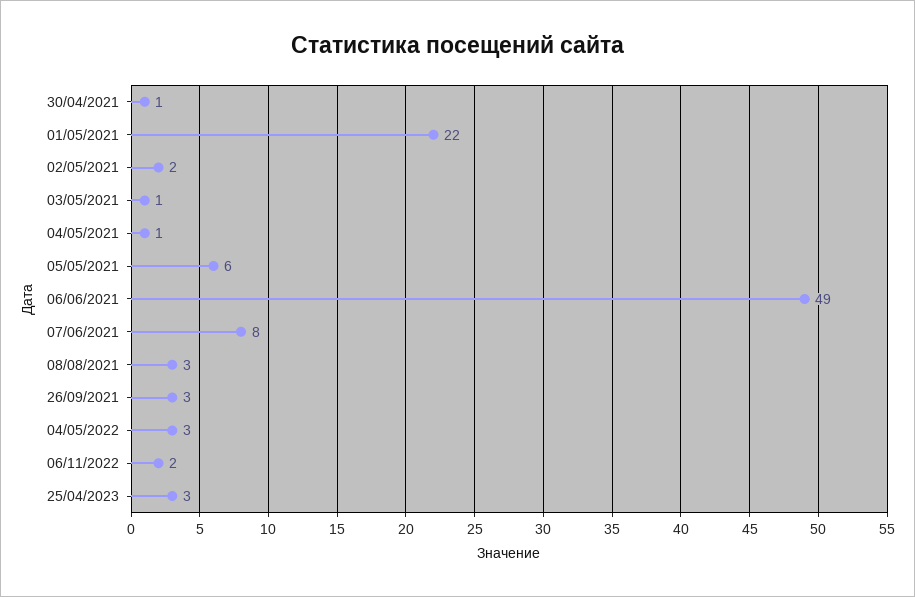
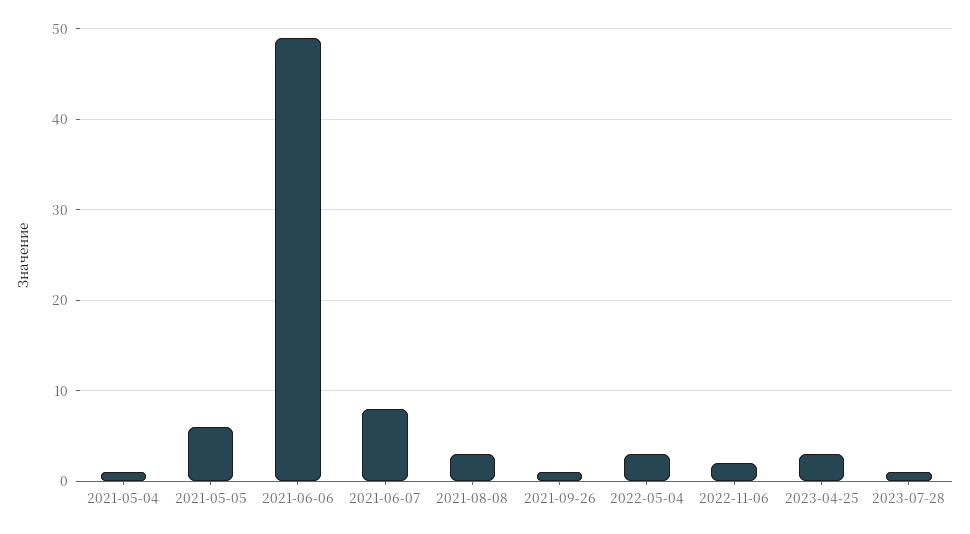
30/04/2021: 1 -> none
01/05/2021: 22 -> none
02/05/2021: 2 -> none
03/05/2021: 1 -> none
26/09/2021: 3 -> 1
2023-07-28: none -> 1

